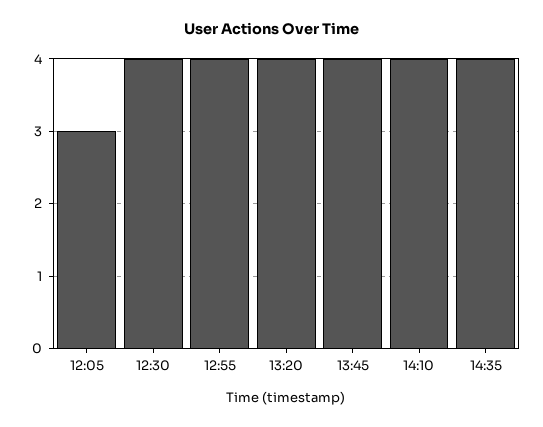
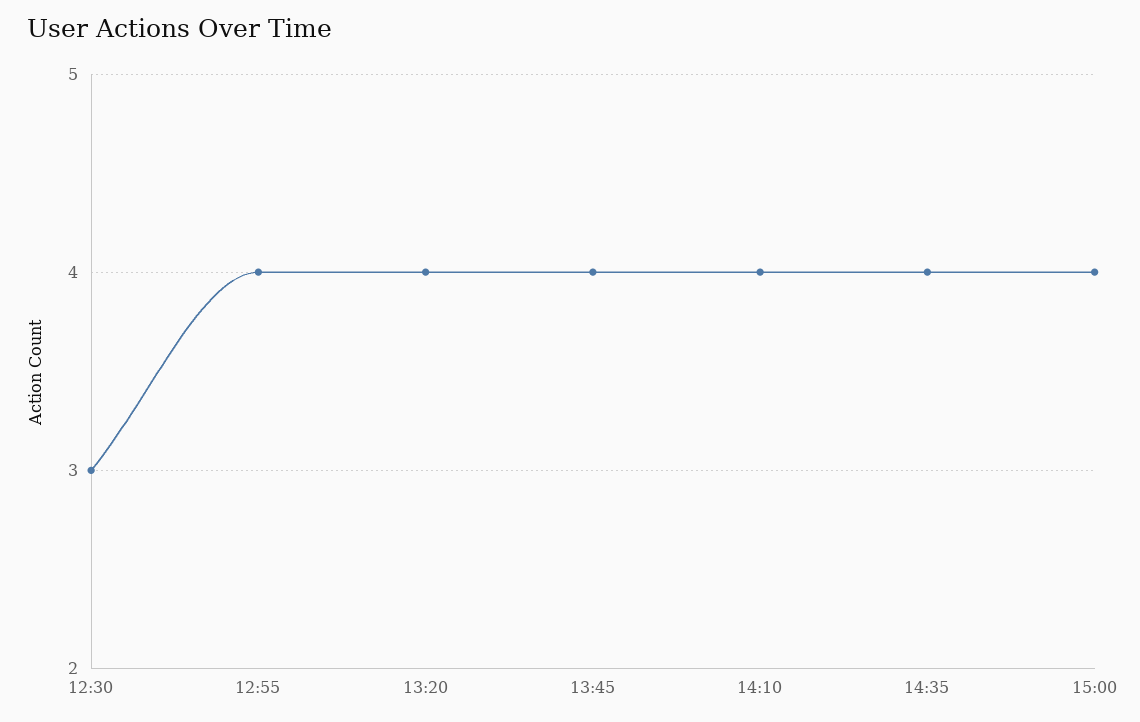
12:05: 3 -> none
12:30: 4 -> 3
15:00: none -> 4

